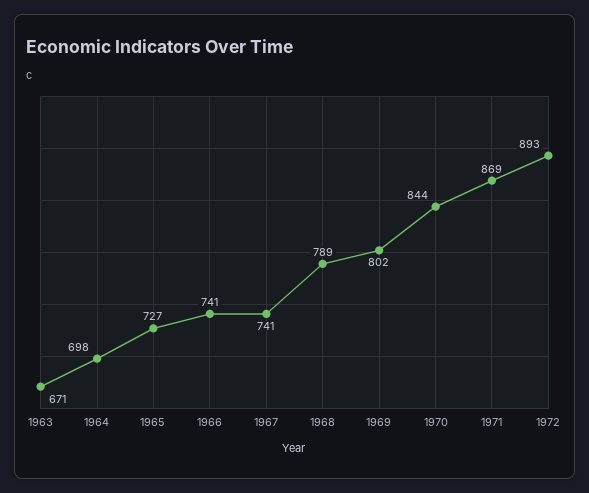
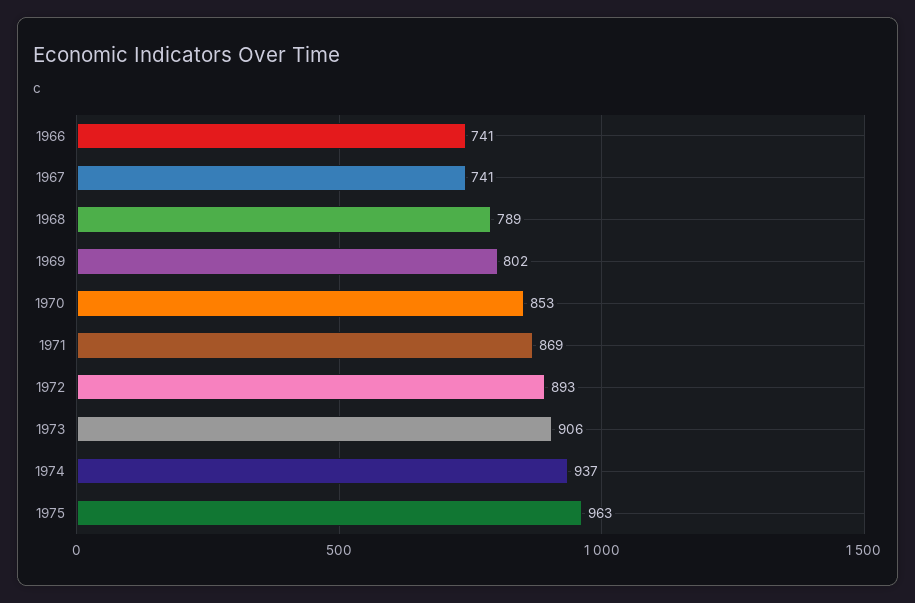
1963: 671 -> none
1964: 698 -> none
1965: 727 -> none
1970: 844 -> 853
1973: none -> 906
1974: none -> 937
1975: none -> 963

